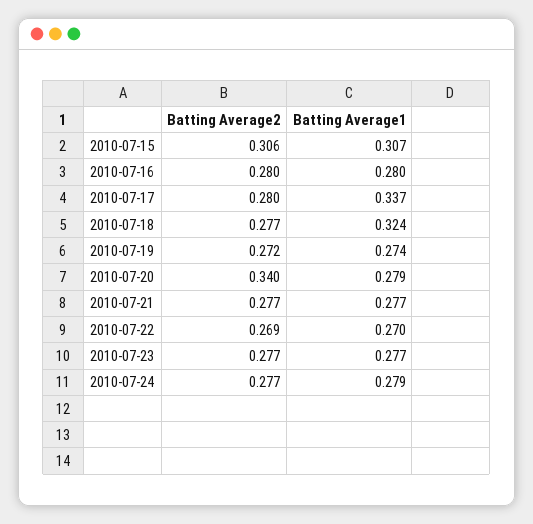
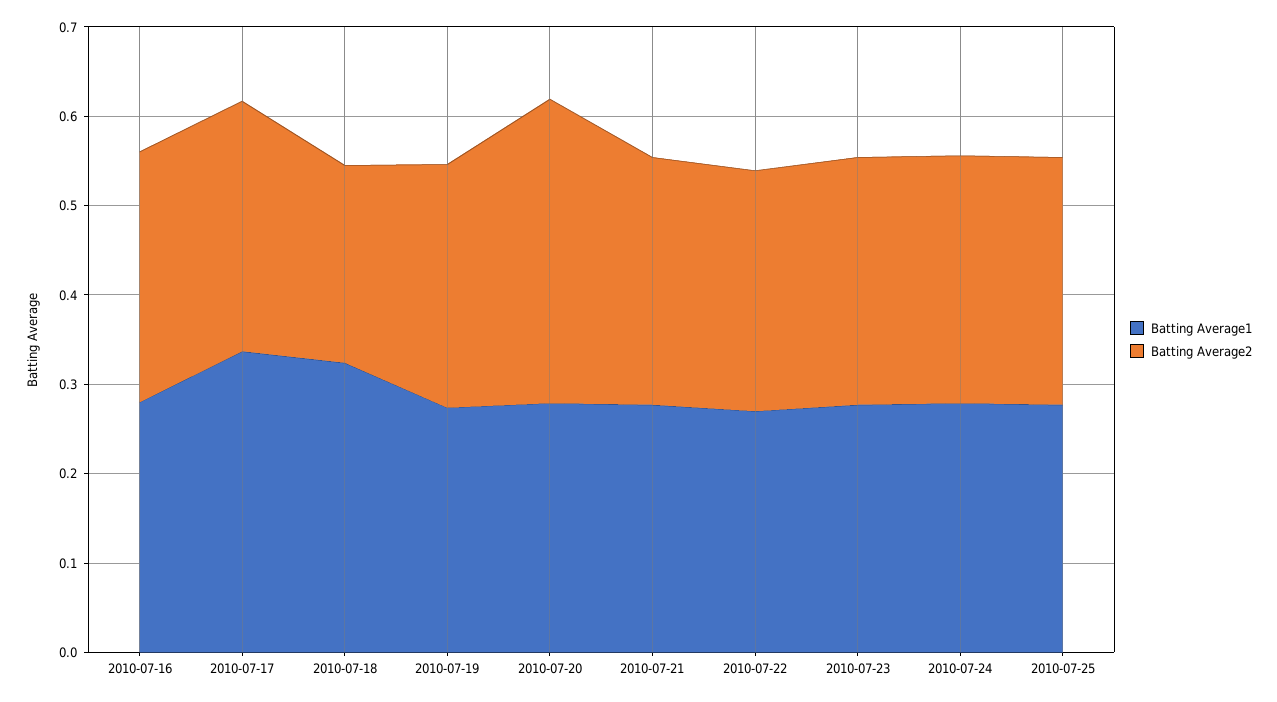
Batting Average2, 2010-07-15: 0.306 -> none
Batting Average1, 2010-07-15: 0.307 -> none
Batting Average2, 2010-07-18: 0.277 -> 0.22
Batting Average1, 2010-07-25: none -> 0.28
Batting Average2, 2010-07-25: none -> 0.28

